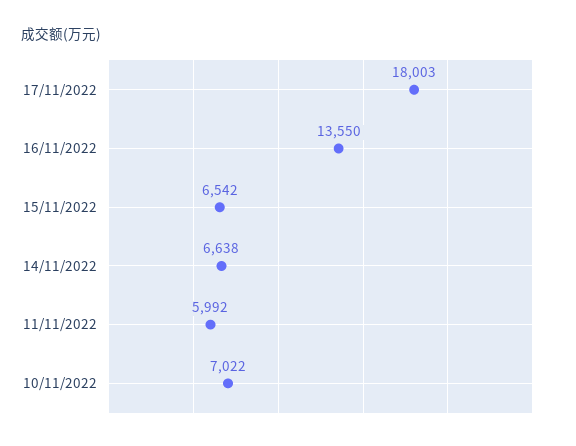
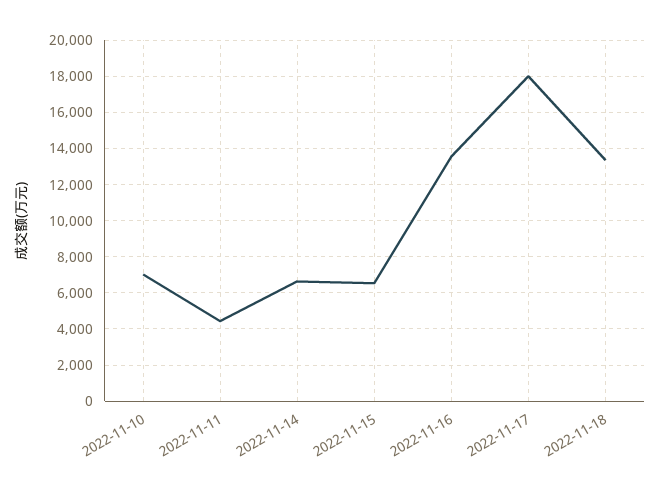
11/11/2022: 5992 -> 4500
2022-11-18: none -> 13500

